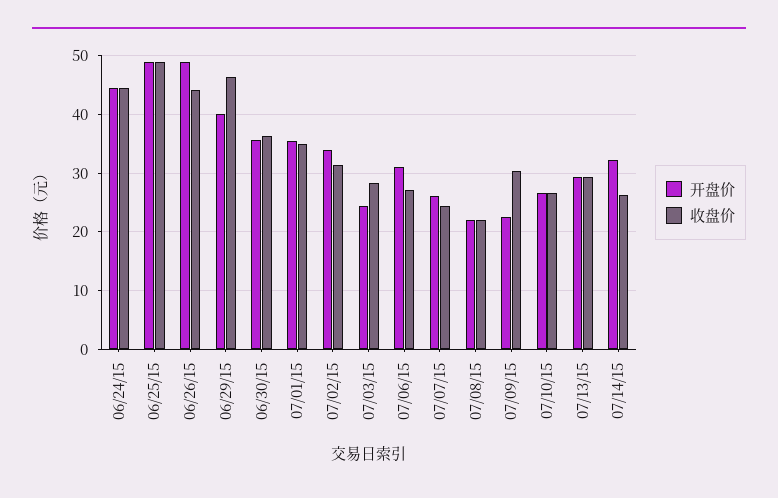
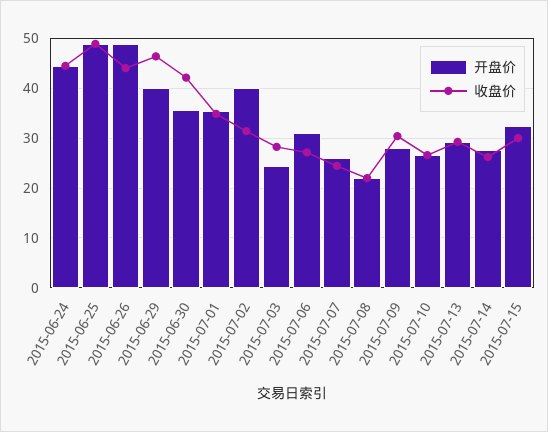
收盘价, 06/30/15: 36 -> 42
开盘价, 07/02/15: 34 -> 40
开盘价, 07/09/15: 22 -> 28
开盘价, 07/14/15: 32 -> 28
开盘价, 2015-07-15: none -> 32
收盘价, 2015-07-15: none -> 30

